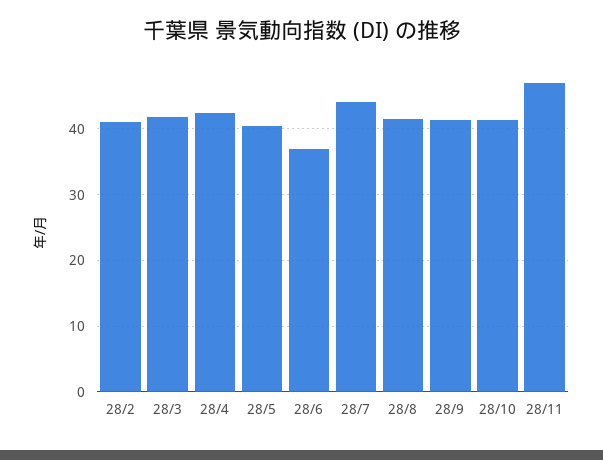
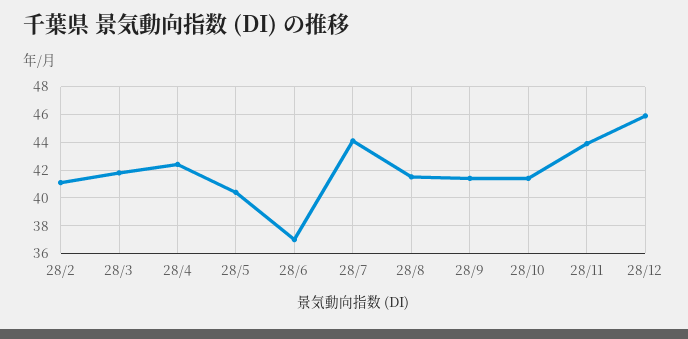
28/11: 47 -> 44
28/12: none -> 46

